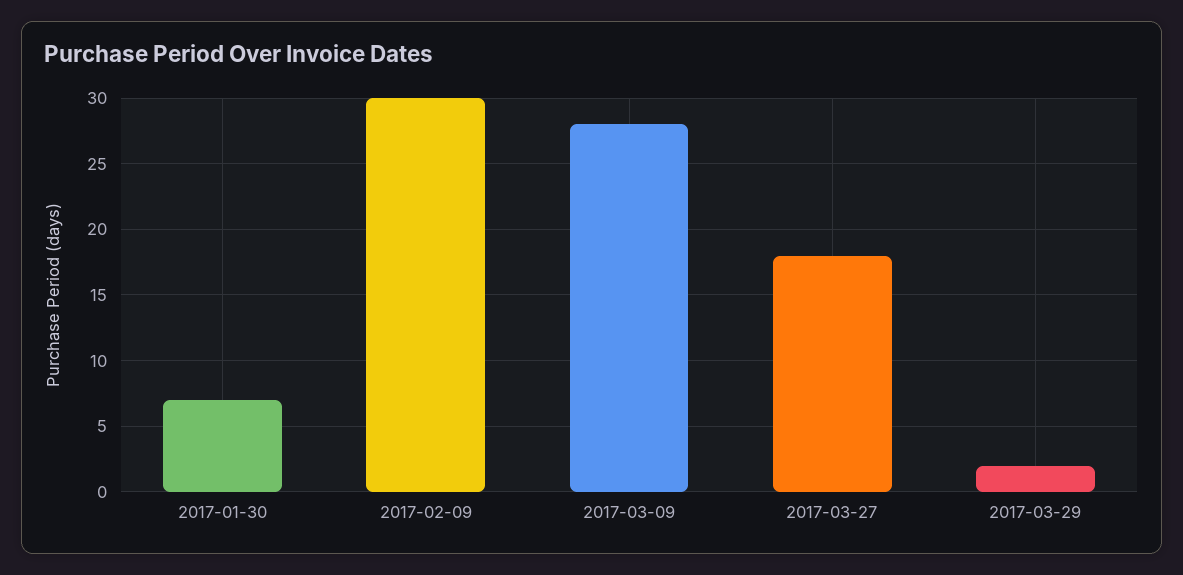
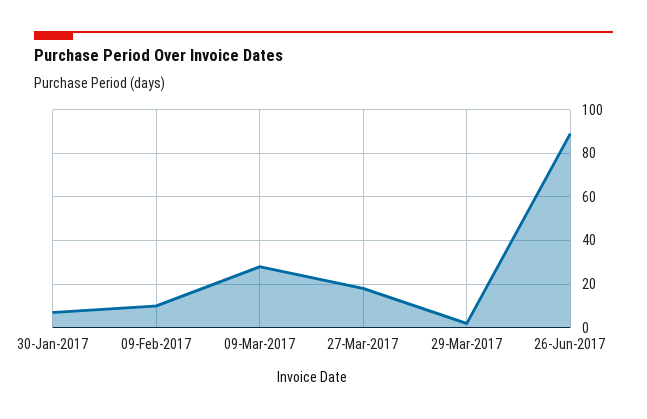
2017-02-09: 30 -> 10
26-Jun-2017: none -> 90

